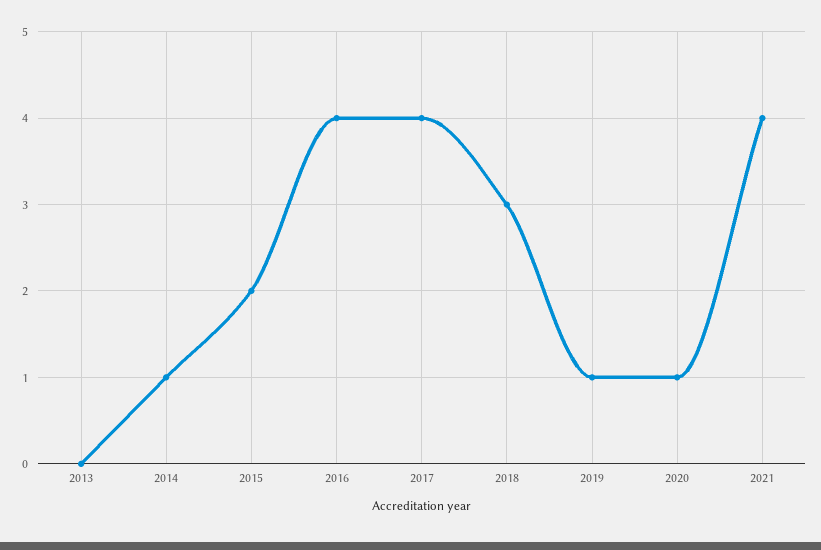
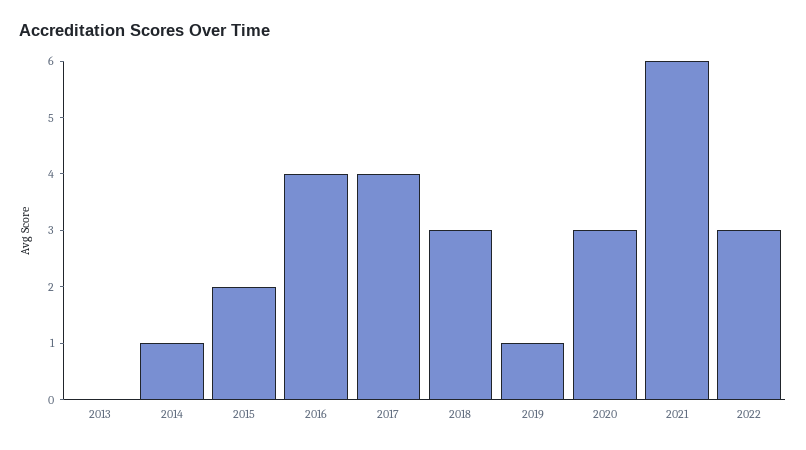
2020: 1 -> 3
2021: 4 -> 6
2022: none -> 3

